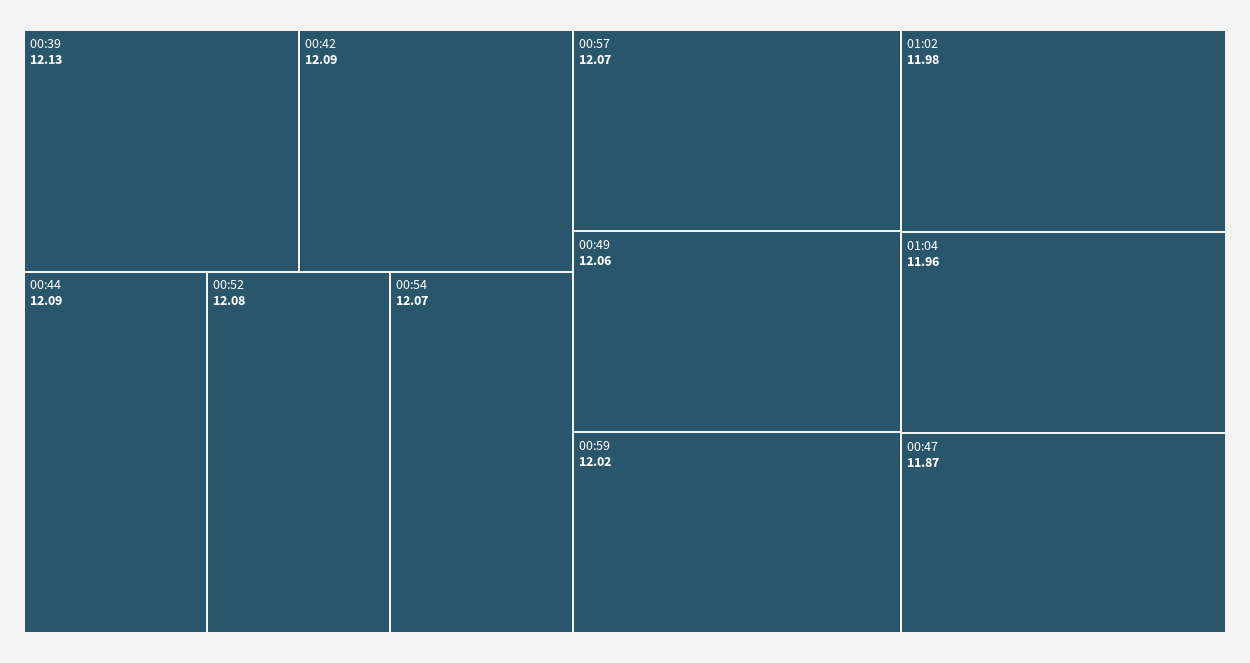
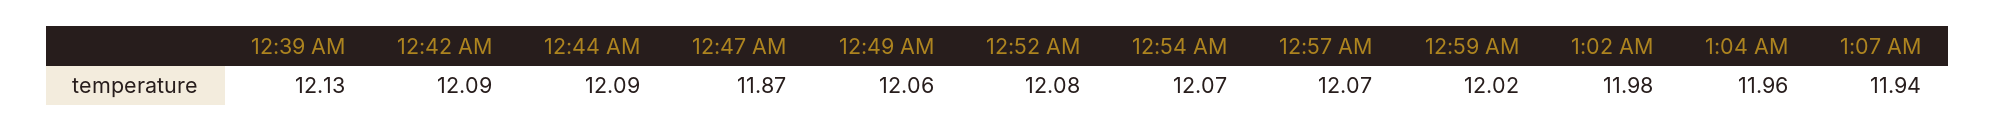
1:07 AM: none -> 11.94

